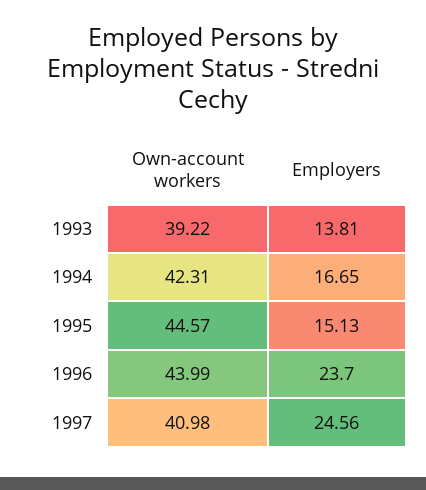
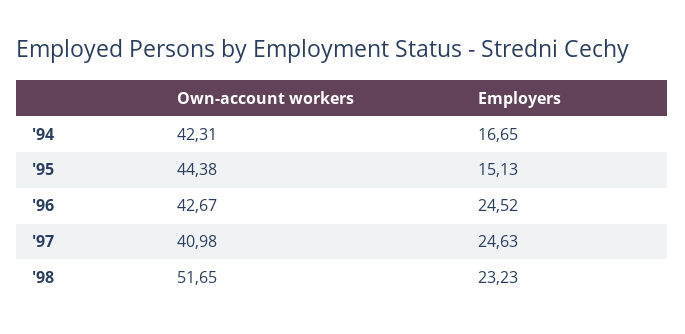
Own-account workers, 1993: 39.22 -> none
Employers, 1993: 13.81 -> none
Own-account workers, 1995: 44.57 -> 44.38
Own-account workers, 1996: 43.99 -> 42.67
Employers, 1996: 23.7 -> 24.52
Employers, 1997: 24.56 -> 24.63
Own-account workers, '98: none -> 51.65
Employers, '98: none -> 23.23

